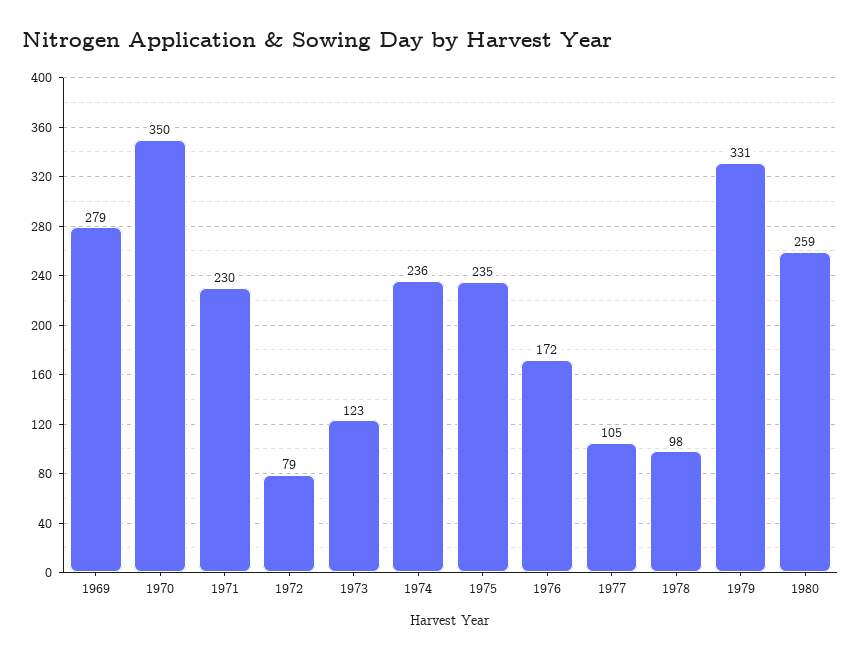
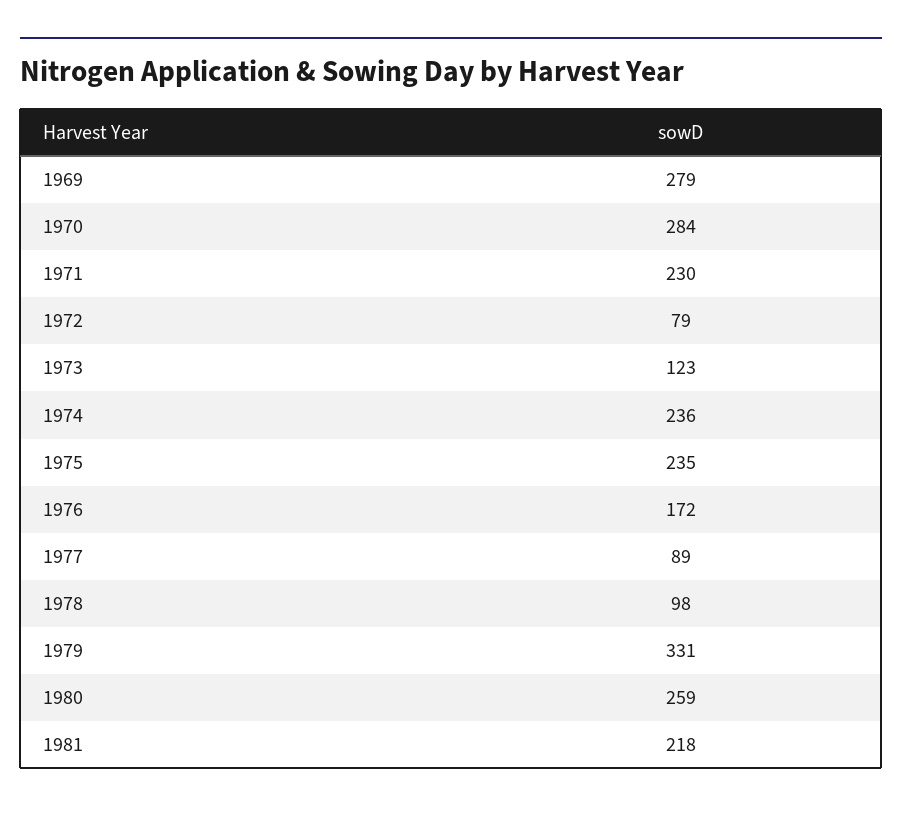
1970: 350 -> 284
1977: 105 -> 89
1981: none -> 218

